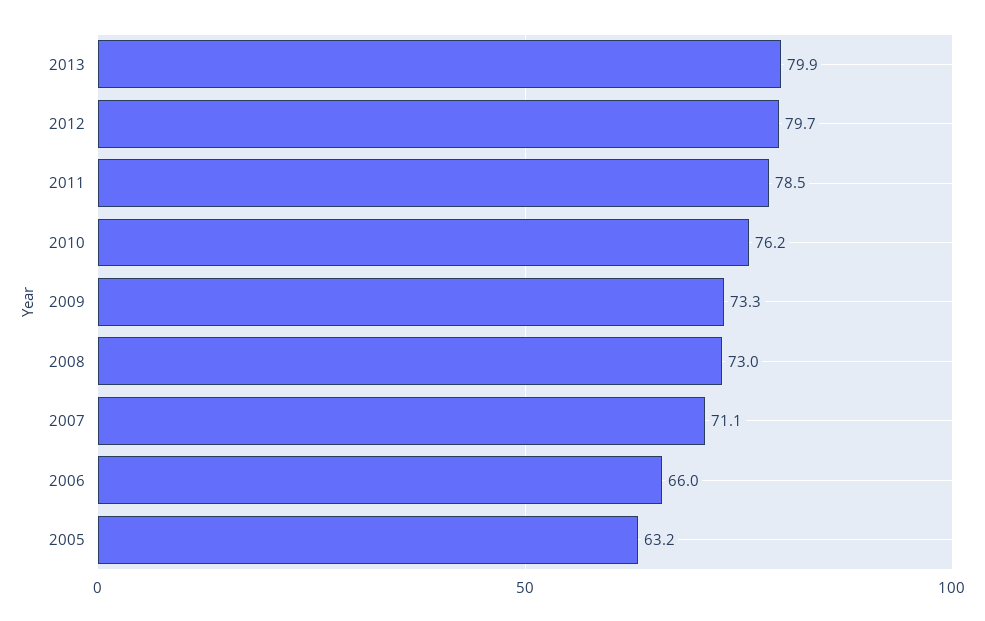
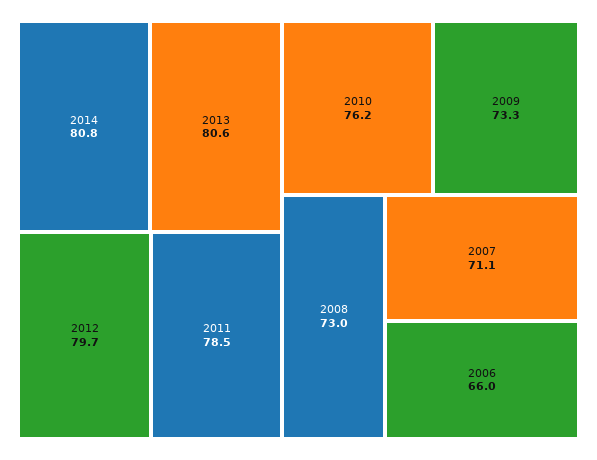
2013: 79.9 -> 80.6
2005: 63.2 -> none
2014: none -> 80.8

